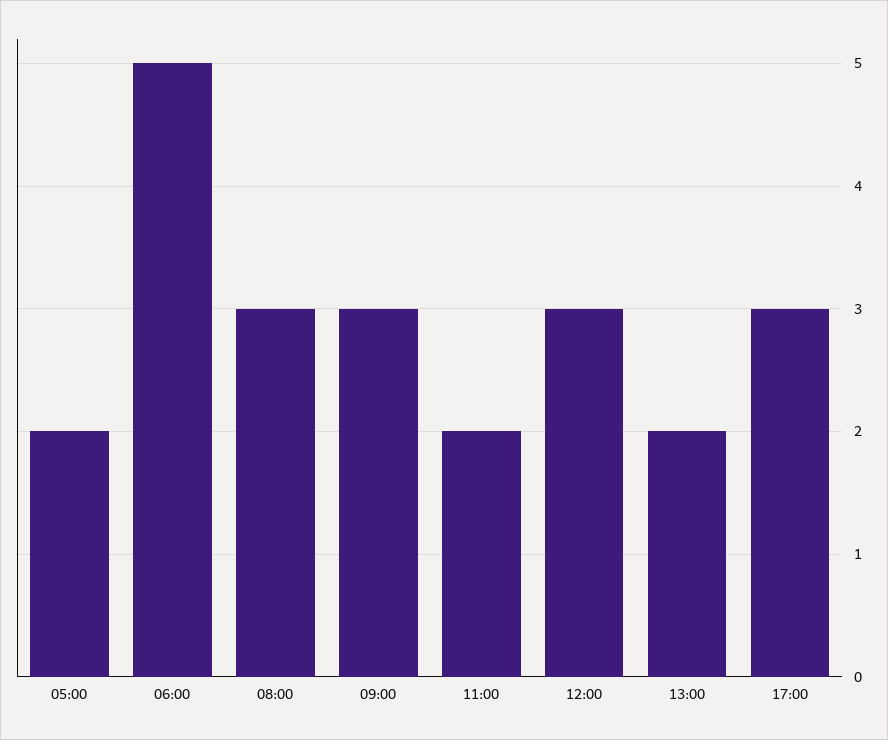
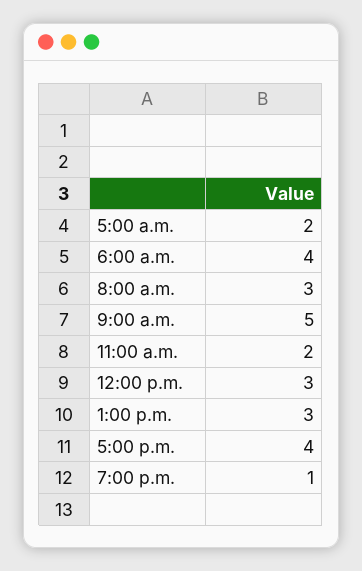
06:00: 5 -> 4
09:00: 3 -> 5
13:00: 2 -> 3
17:00: 3 -> 4
7:00 p.m.: none -> 1

